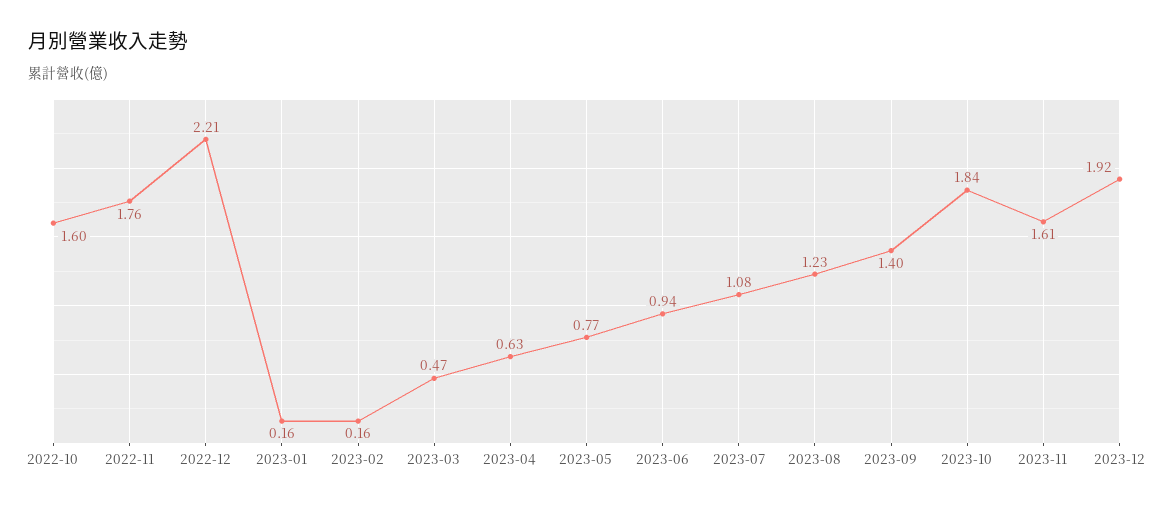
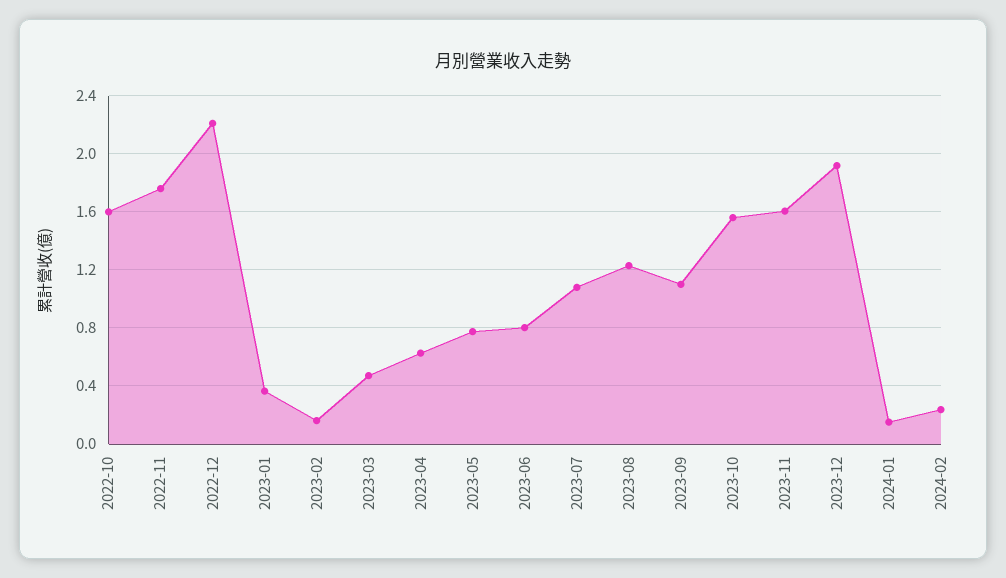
2023-01: 0.16 -> 0.35
2023-06: 0.94 -> 0.8
2023-09: 1.4 -> 1.1
2023-10: 1.84 -> 1.55
2024-01: none -> 0.15
2024-02: none -> 0.25

